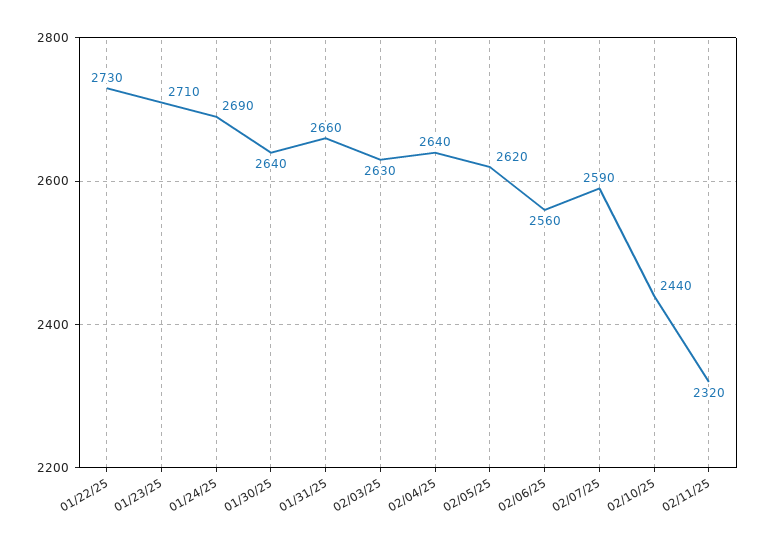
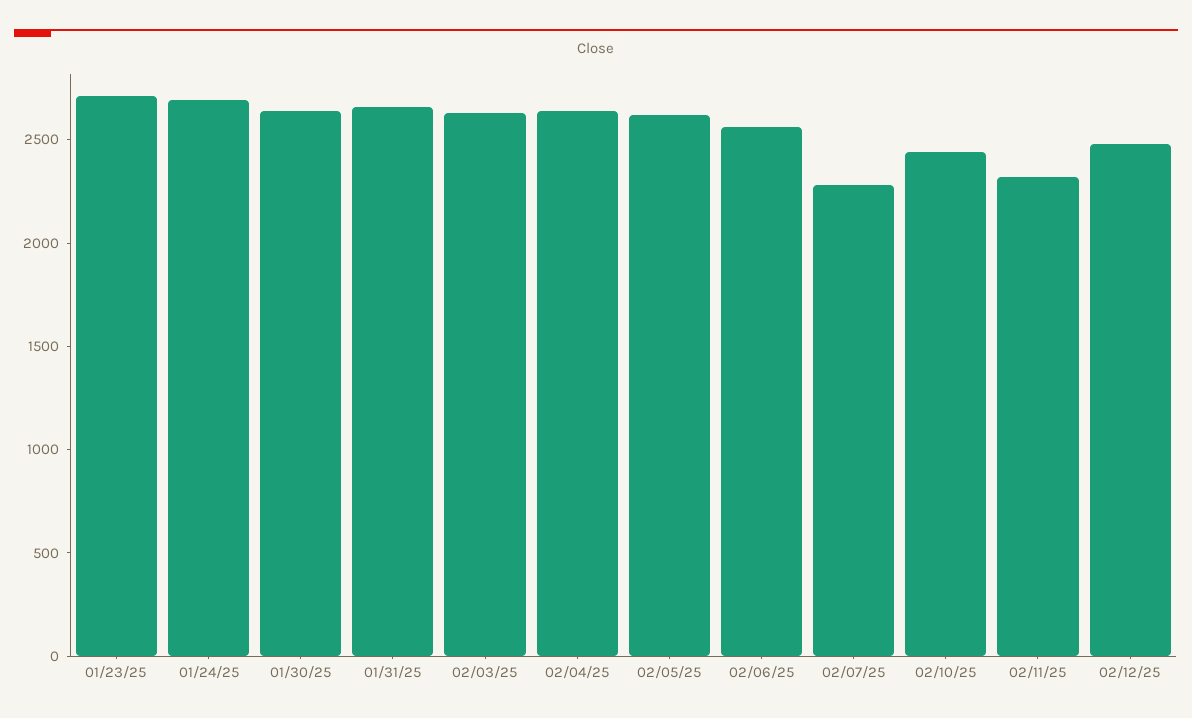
01/22/25: 2730 -> none
02/07/25: 2590 -> 2300
02/12/25: none -> 2500

